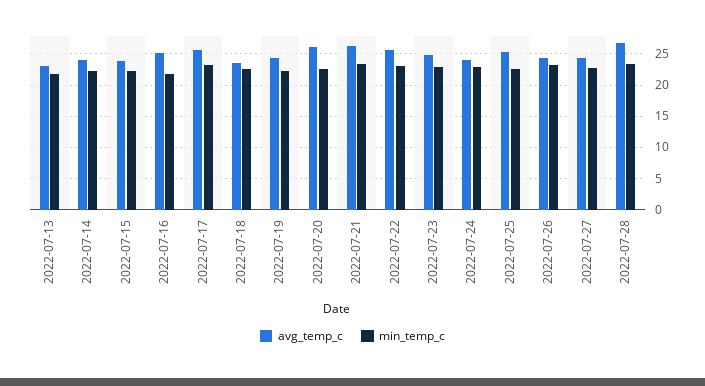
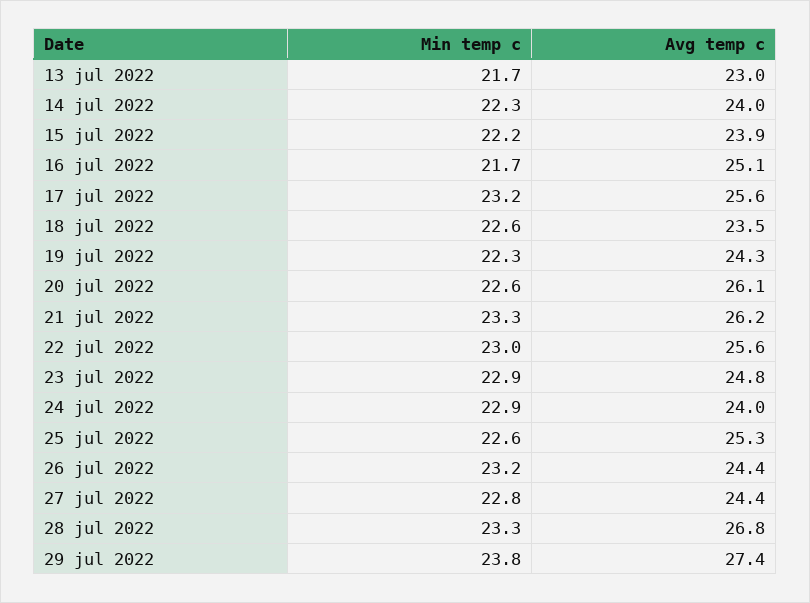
min_temp_c, 29 jul 2022: none -> 23.8
avg_temp_c, 29 jul 2022: none -> 27.4

